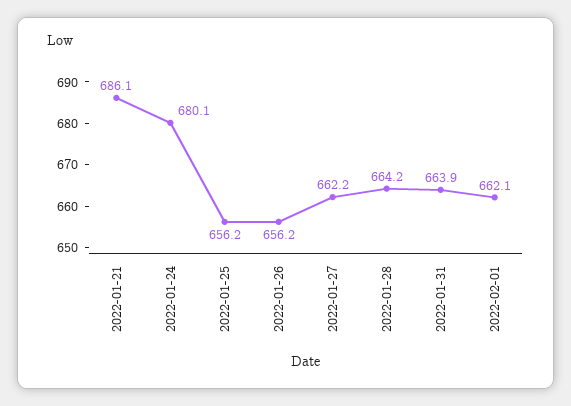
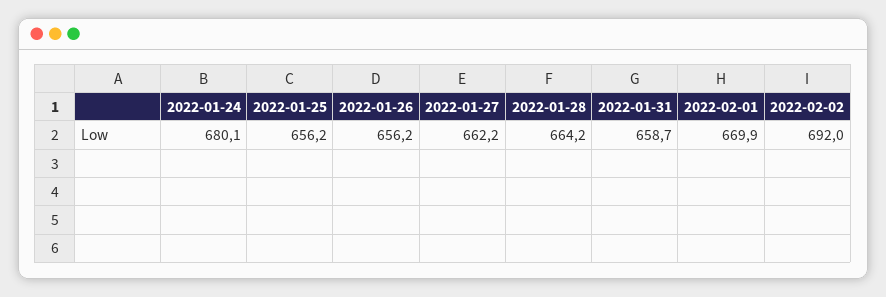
2022-01-21: 686.1 -> none
2022-01-31: 663.9 -> 658.7
2022-02-01: 662.1 -> 669.9
2022-02-02: none -> 692

